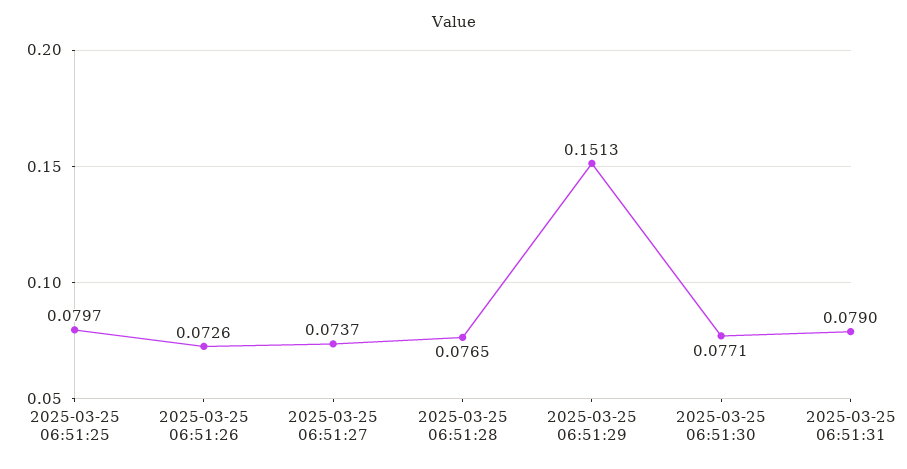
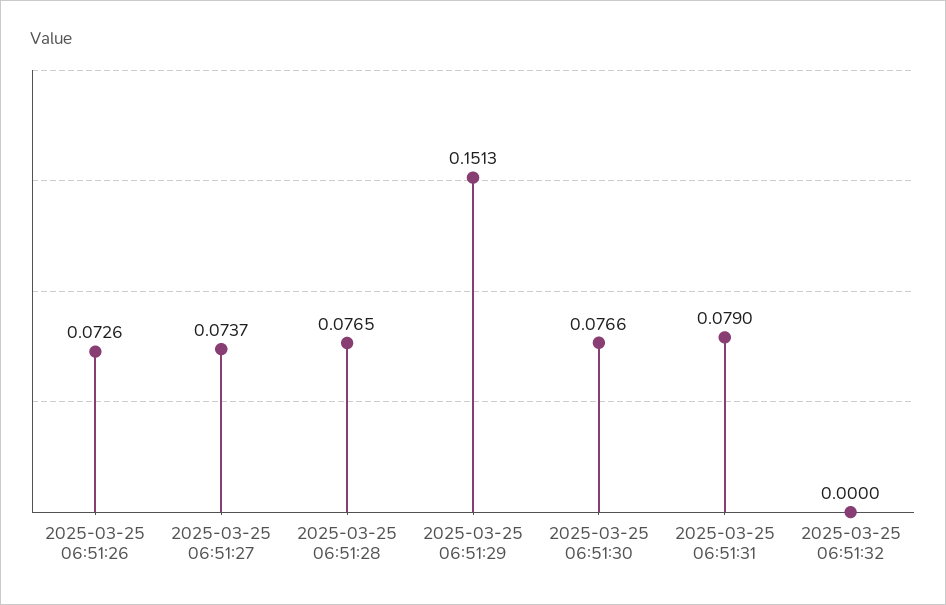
2025-03-25 06:51:25: 0.0797 -> none
2025-03-25 06:51:30: 0.0771 -> 0.0766
2025-03-25 06:51:32: none -> 0

